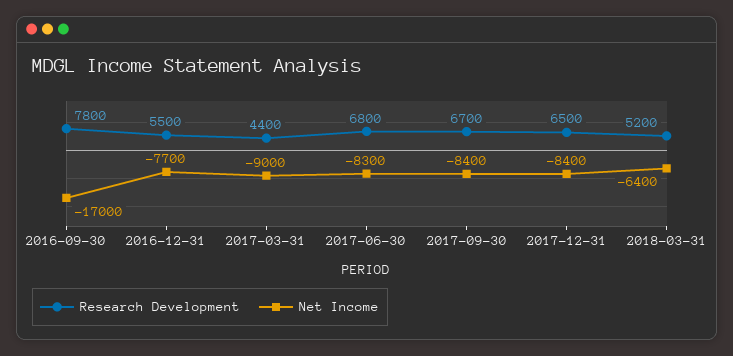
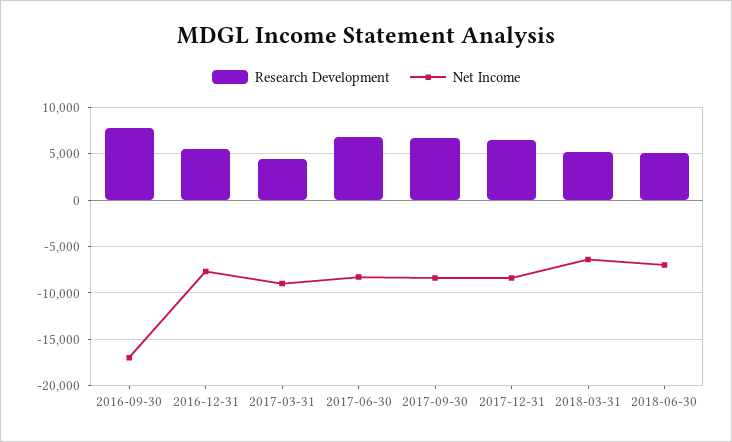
Research Development, 2018-06-30: none -> 5000
Net Income, 2018-06-30: none -> -7000

